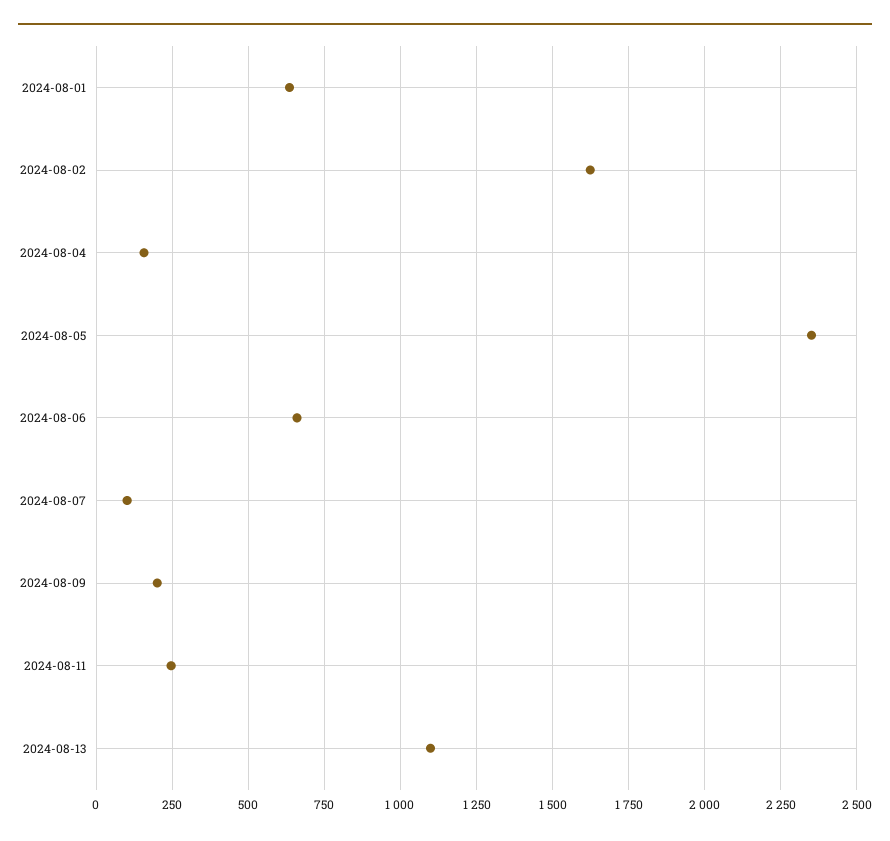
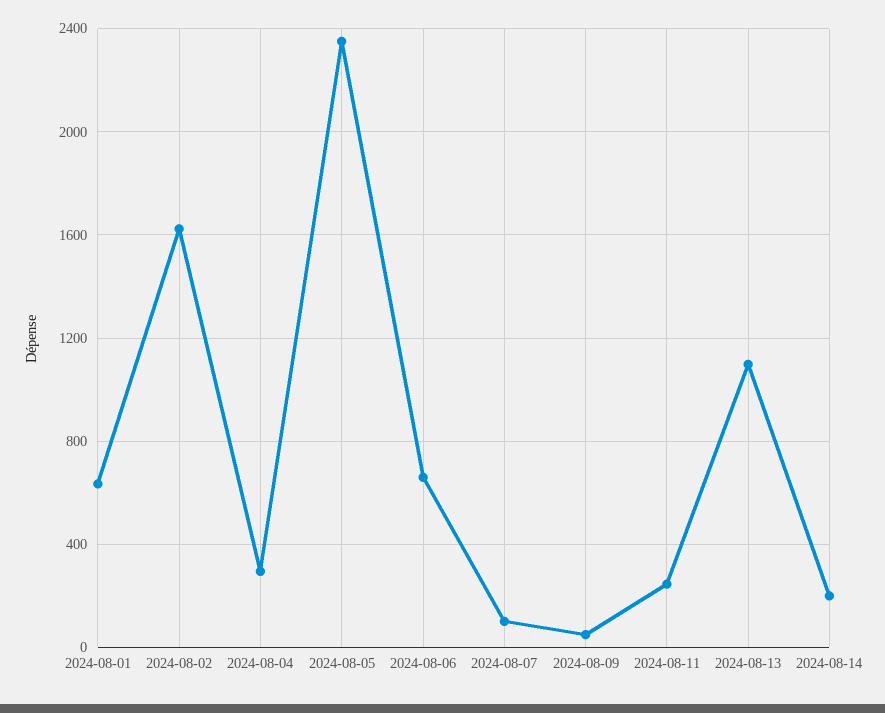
2024-08-04: 150 -> 300
2024-08-09: 200 -> 50
2024-08-14: none -> 200

